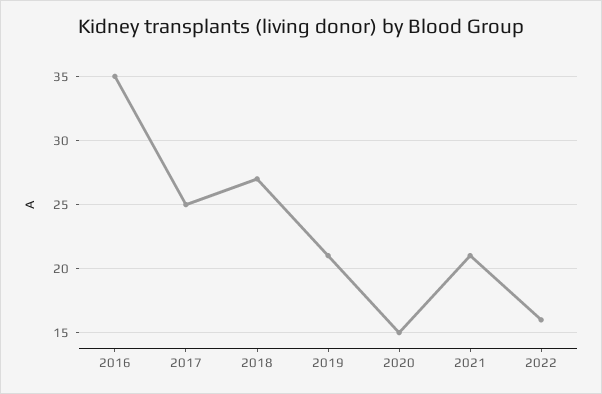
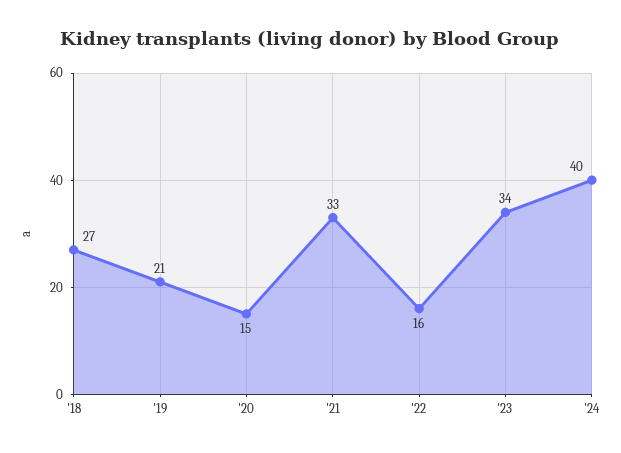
2016: 35 -> none
2017: 25 -> none
2021: 21 -> 33
'23: none -> 34
'24: none -> 40

